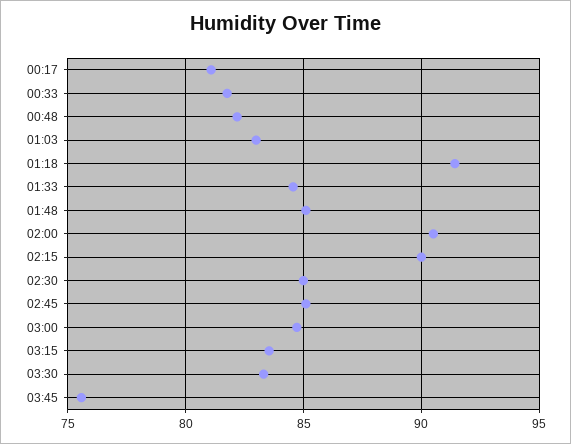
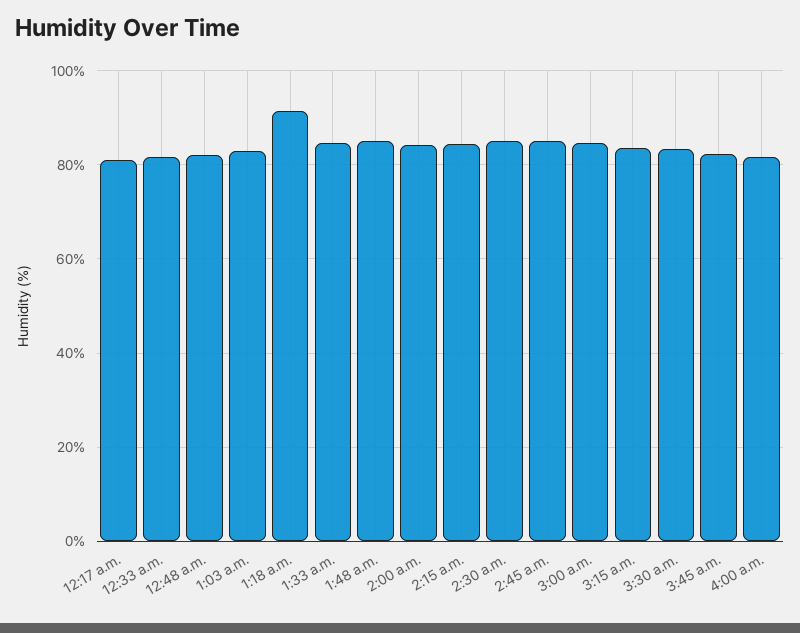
02:00: 90.5 -> 84
02:15: 90 -> 84
03:45: 75.5 -> 82
4:00 a.m.: none -> 82

